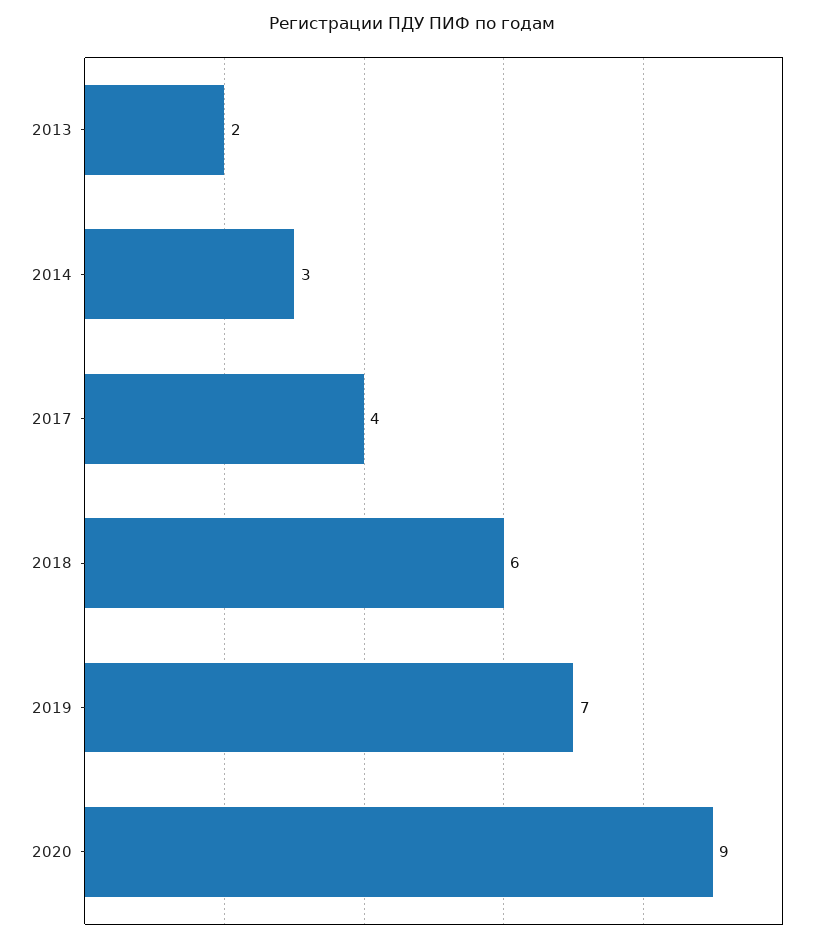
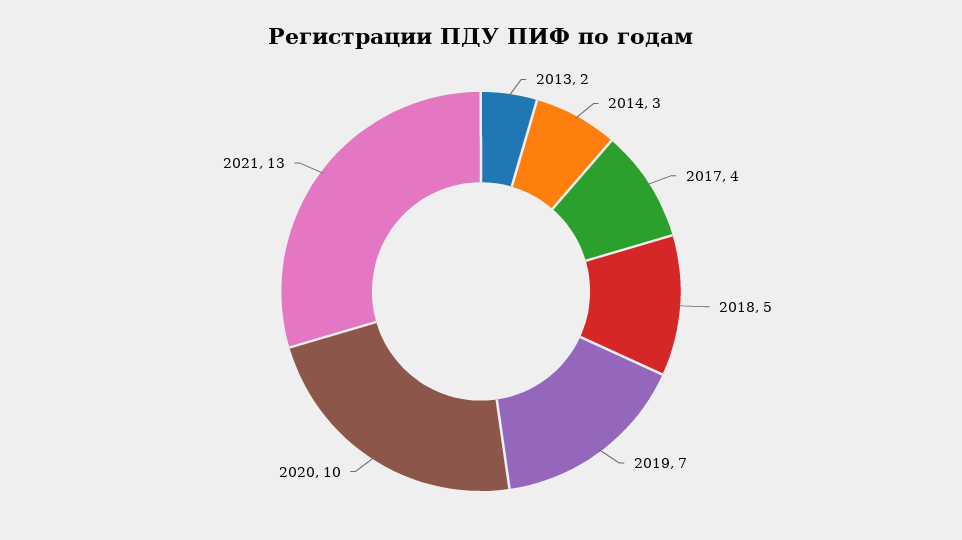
2018: 6 -> 5
2020: 9 -> 10
2021: none -> 13

